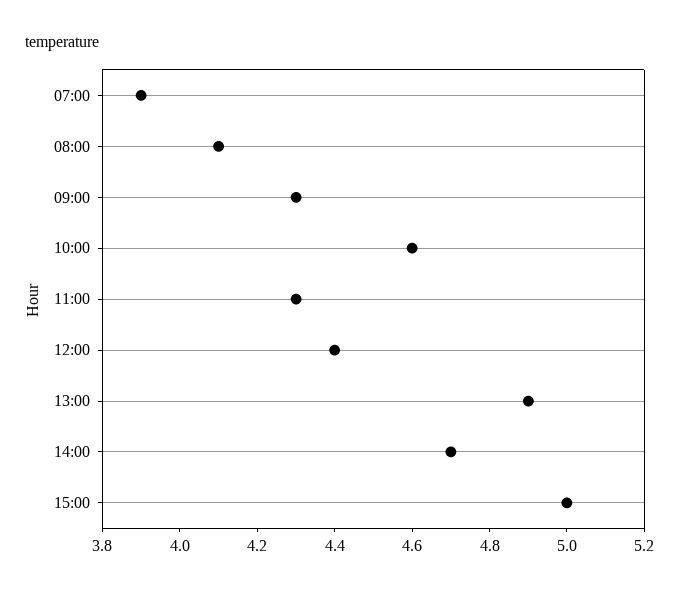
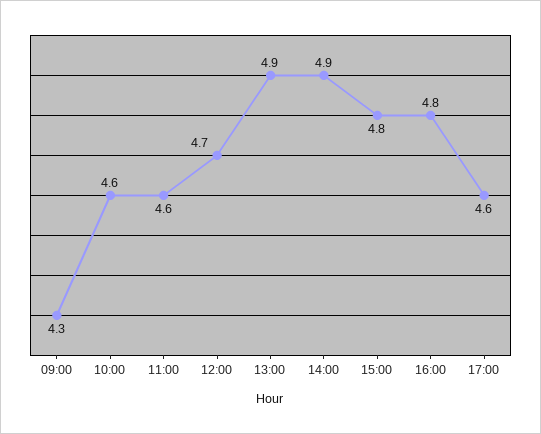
07:00: 3.9 -> none
08:00: 4.1 -> none
11:00: 4.3 -> 4.6
12:00: 4.4 -> 4.7
14:00: 4.7 -> 4.9
15:00: 5 -> 4.8
16:00: none -> 4.8
17:00: none -> 4.6

